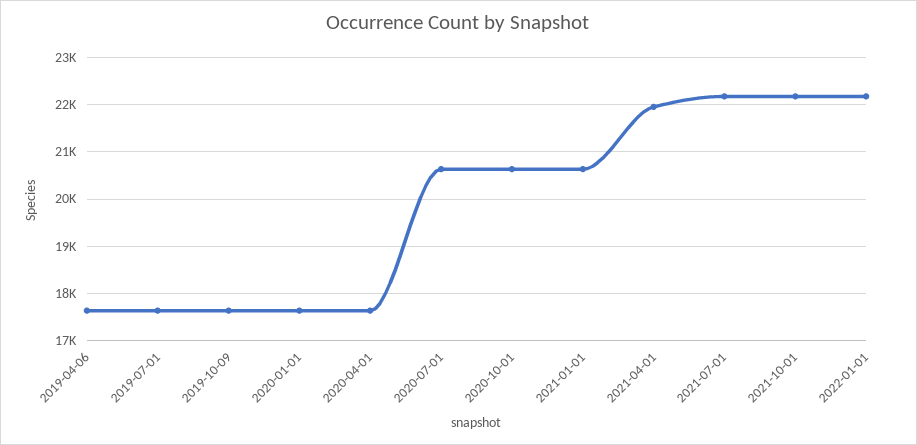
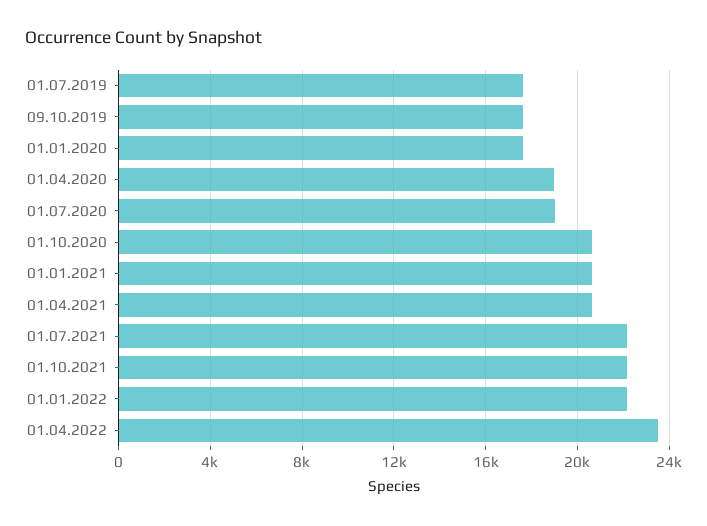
2019-04-06: 17600 -> none
2020-04-01: 17600 -> 19000
2020-07-01: 20600 -> 19000
2021-04-01: 22000 -> 20500
01.04.2022: none -> 23500

